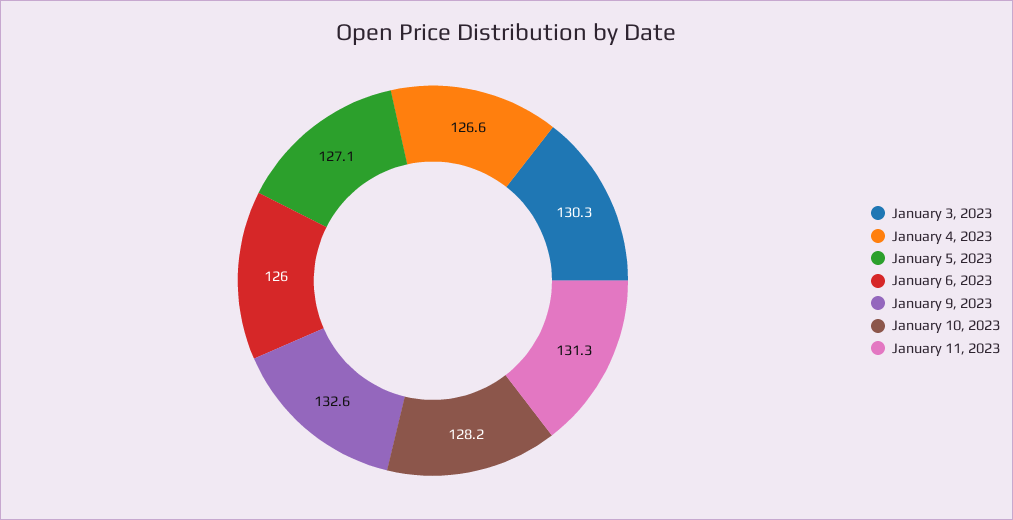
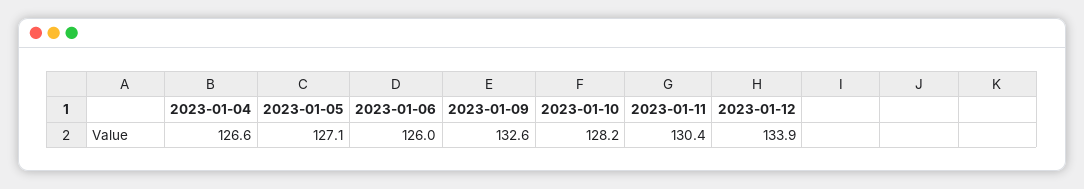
January 3, 2023: 130.3 -> none
January 11, 2023: 131.3 -> 130.4
2023-01-12: none -> 133.9

